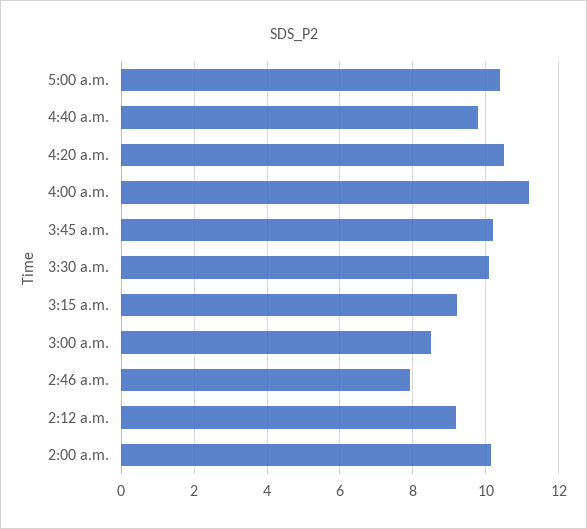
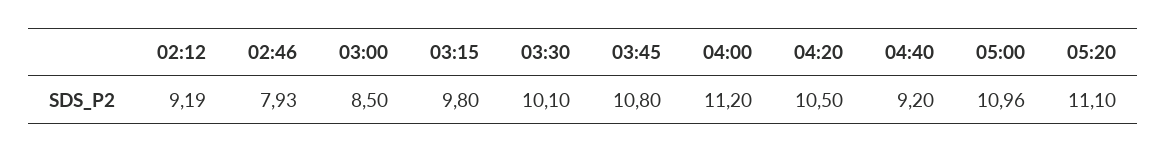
5:00 a.m.: 10.4 -> 10.96
4:40 a.m.: 9.8 -> 9.2
3:45 a.m.: 10.2 -> 10.8
3:15 a.m.: 9.2 -> 9.8
2:00 a.m.: 10.2 -> none
05:20: none -> 11.1

